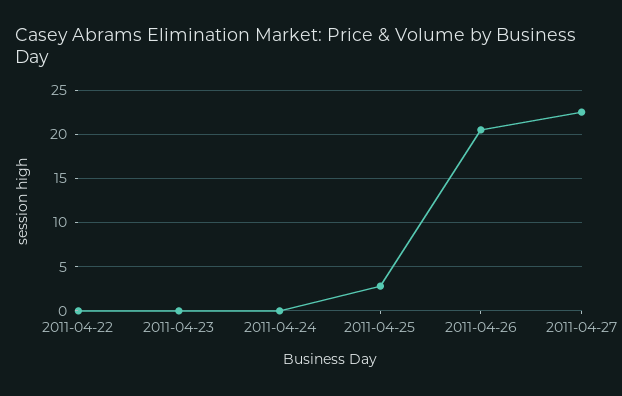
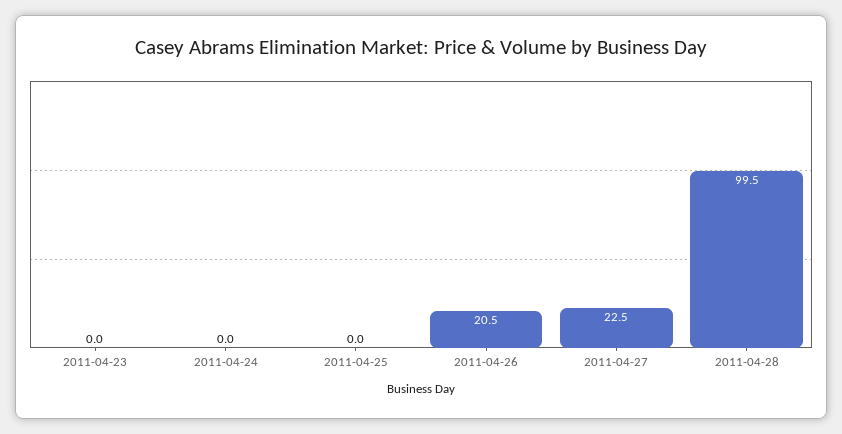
2011-04-22: 0 -> none
2011-04-25: 3 -> 0
2011-04-28: none -> 99.5

